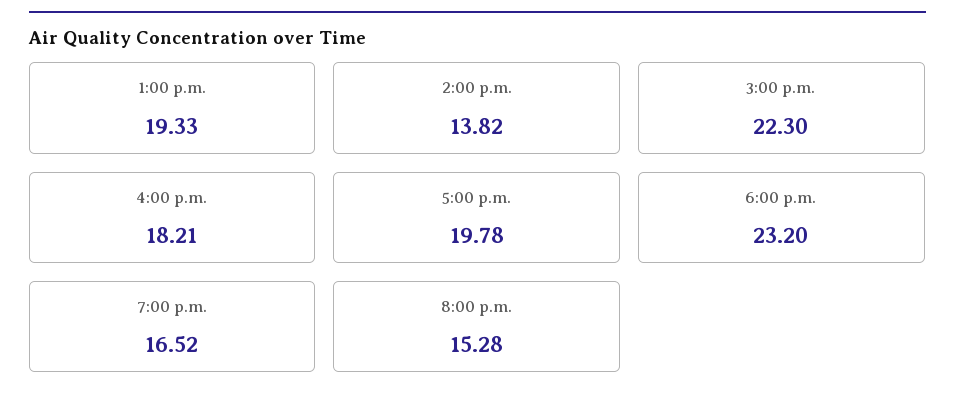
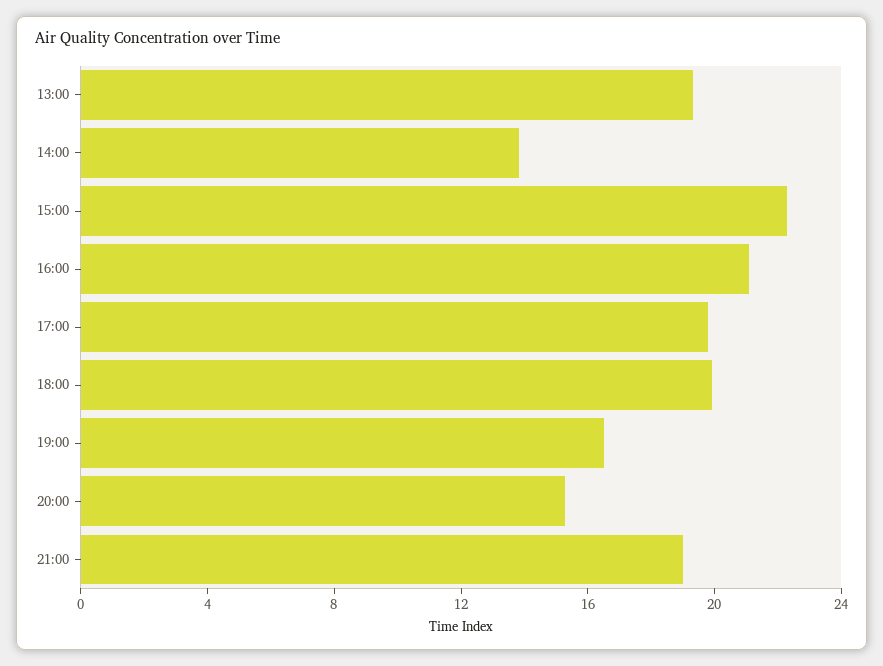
4:00 p.m.: 18.21 -> 21
6:00 p.m.: 23.2 -> 20
21:00: none -> 19

